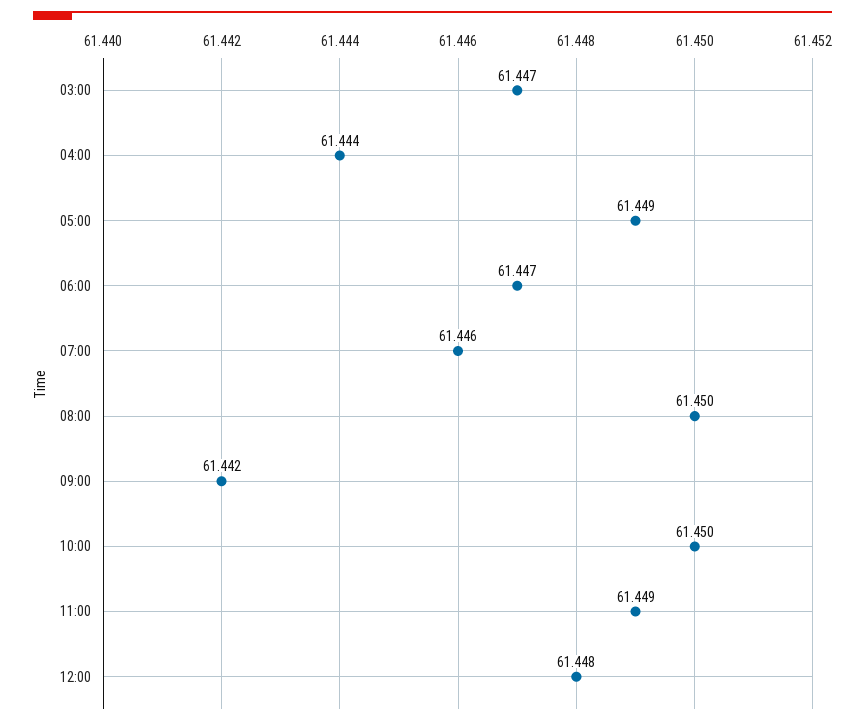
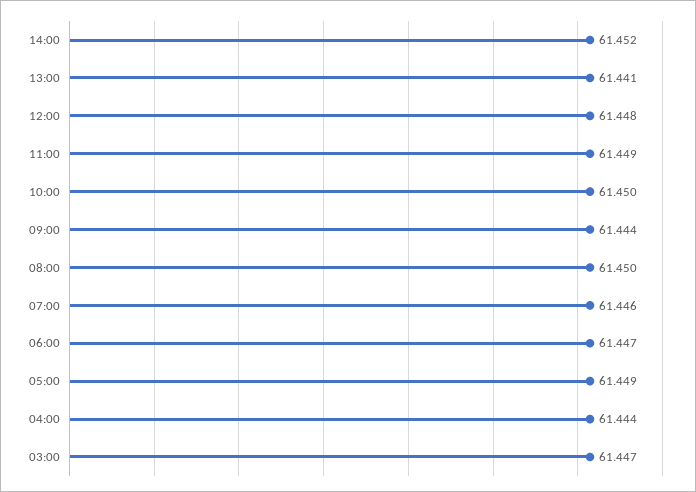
09:00: 61.442 -> 61.444
14:00: none -> 61.452
13:00: none -> 61.441

